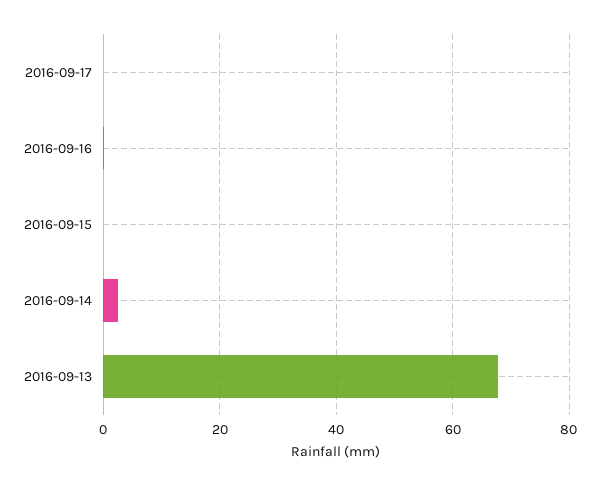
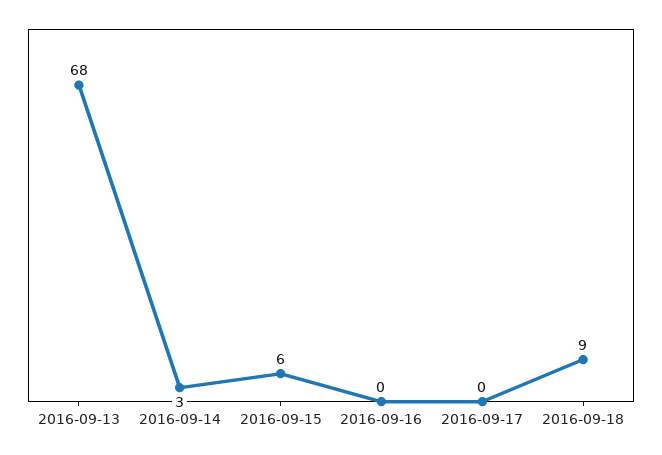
2016-09-15: 0 -> 6
2016-09-18: none -> 9

